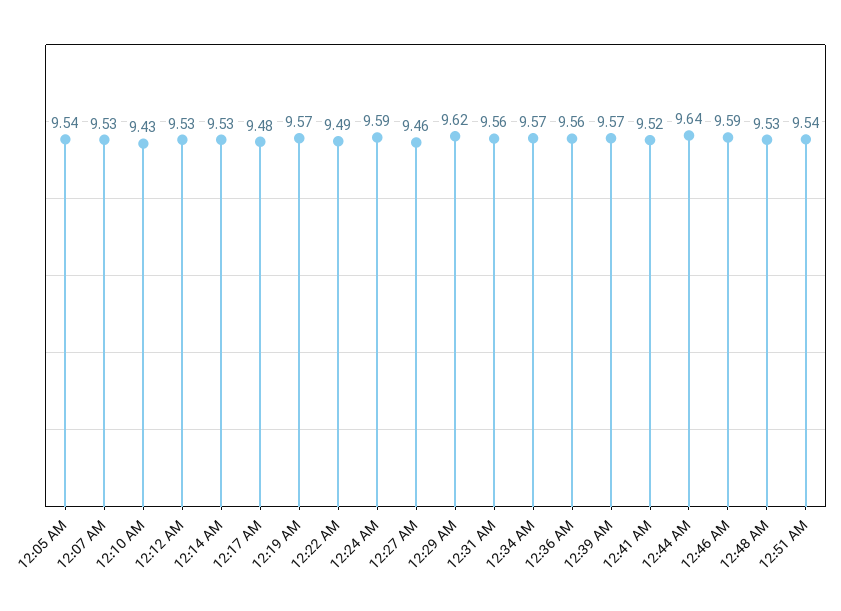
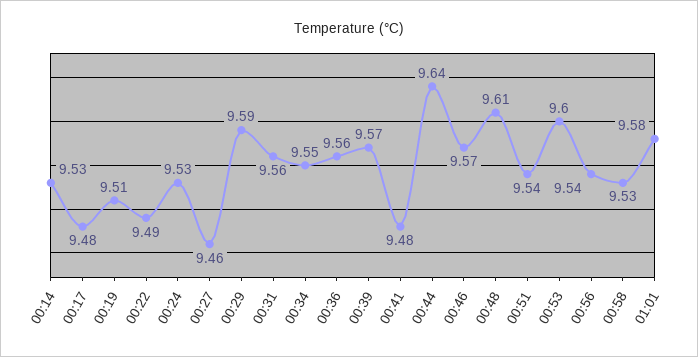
12:05 AM: 9.54 -> none
12:07 AM: 9.53 -> none
12:10 AM: 9.43 -> none
12:12 AM: 9.53 -> none
12:19 AM: 9.57 -> 9.51
12:24 AM: 9.59 -> 9.53
12:29 AM: 9.62 -> 9.59
12:34 AM: 9.57 -> 9.55
12:41 AM: 9.52 -> 9.48
12:46 AM: 9.59 -> 9.57
12:48 AM: 9.53 -> 9.61
00:53: none -> 9.6
00:56: none -> 9.54
00:58: none -> 9.53
01:01: none -> 9.58

